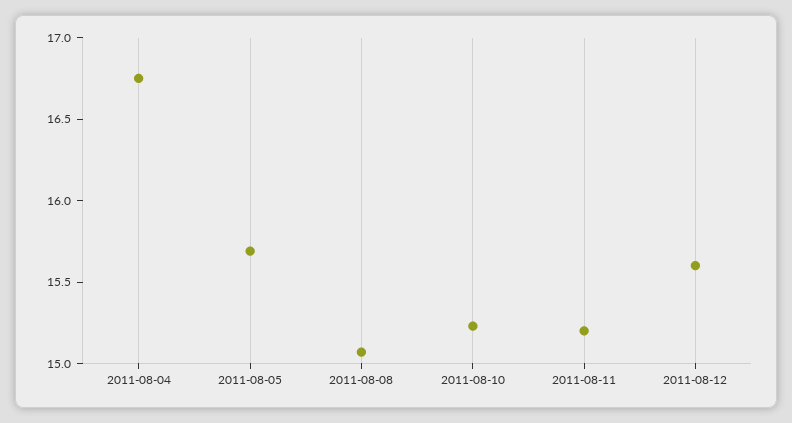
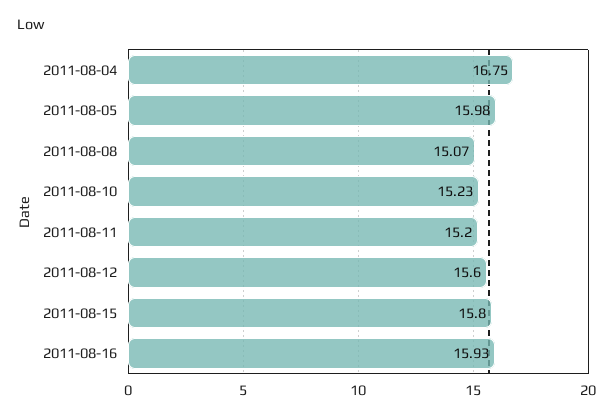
2011-08-05: 15.7 -> 15.98
2011-08-15: none -> 15.8
2011-08-16: none -> 15.93

